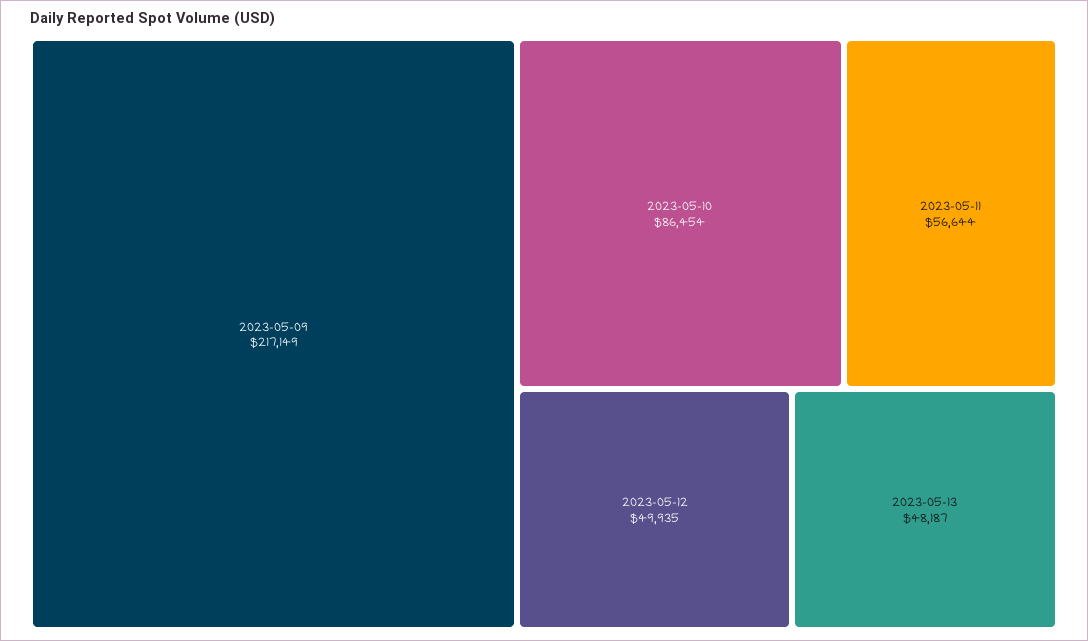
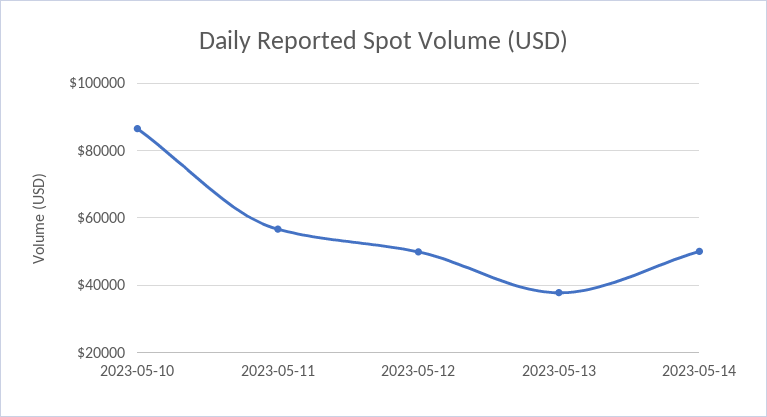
2023-05-09: 217149 -> none
2023-05-13: 48187 -> 38000
2023-05-14: none -> 50000

